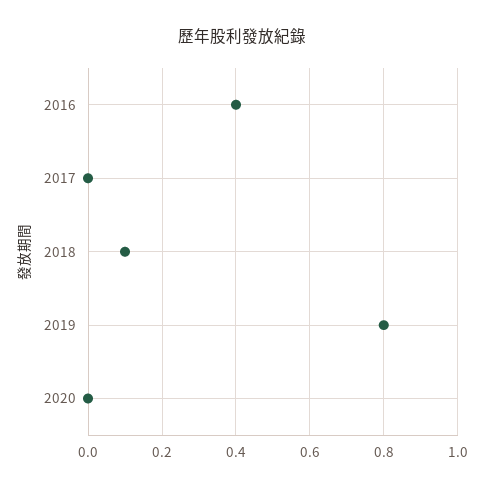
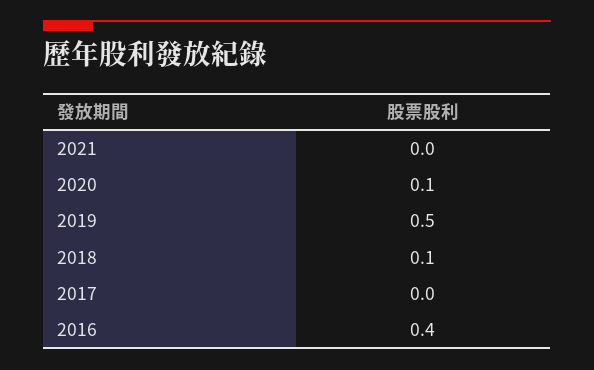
2019: 0.8 -> 0.5
2020: 0 -> 0.1
2021: none -> 0

